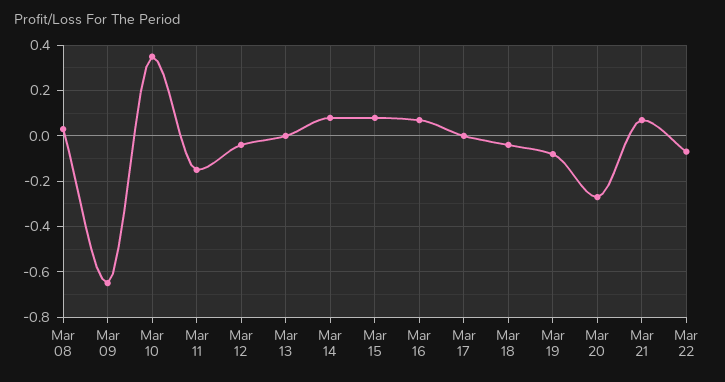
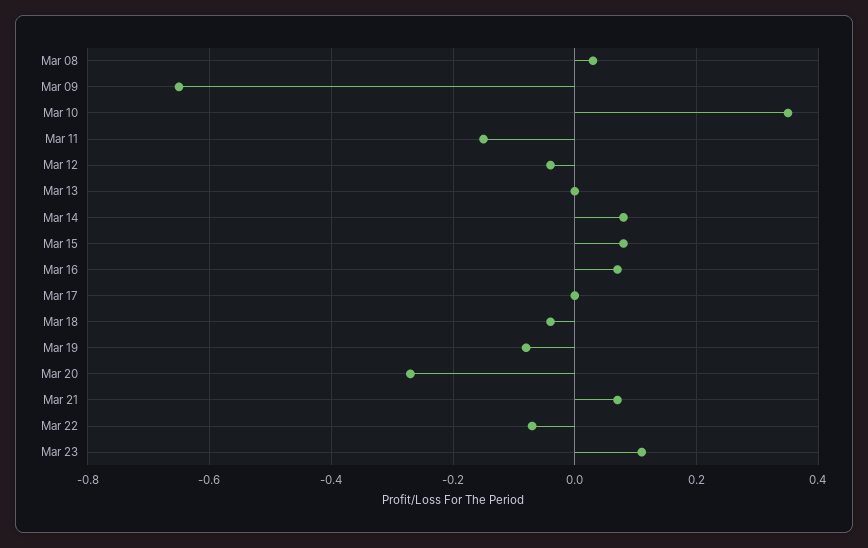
Mar 23: none -> 0.1

